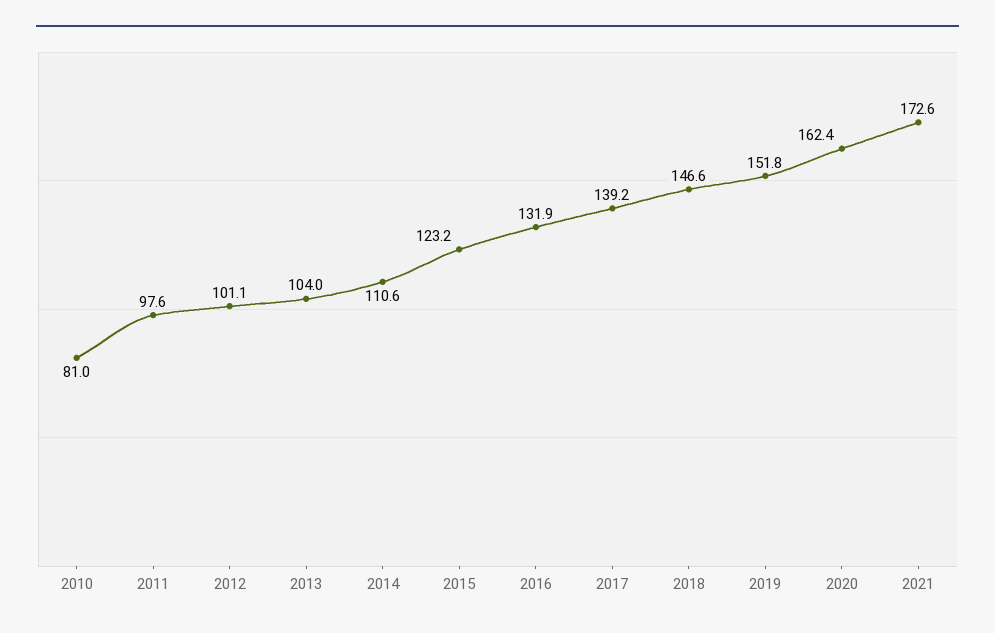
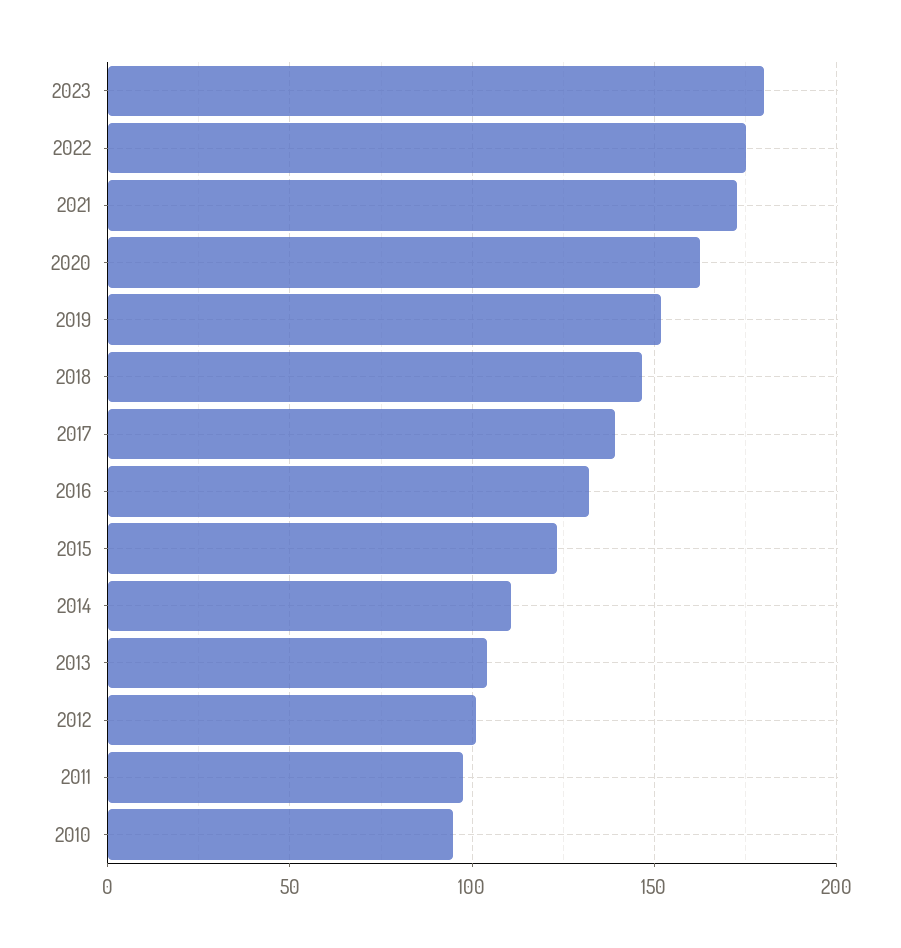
2010: 81 -> 95
2023: none -> 180
2022: none -> 175

